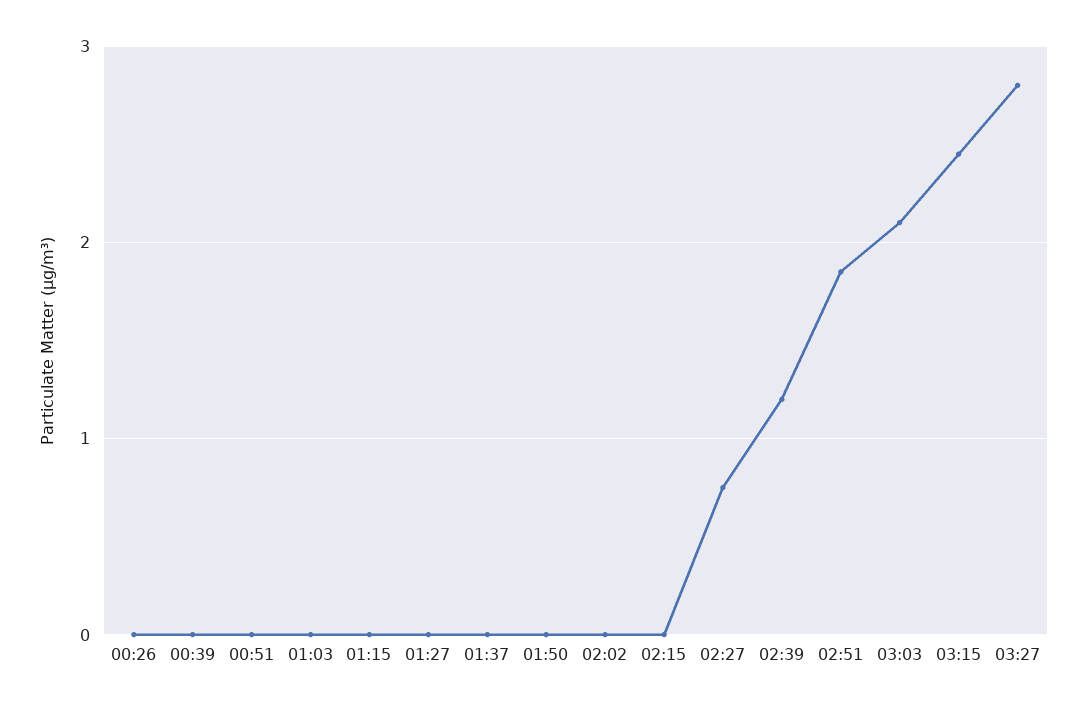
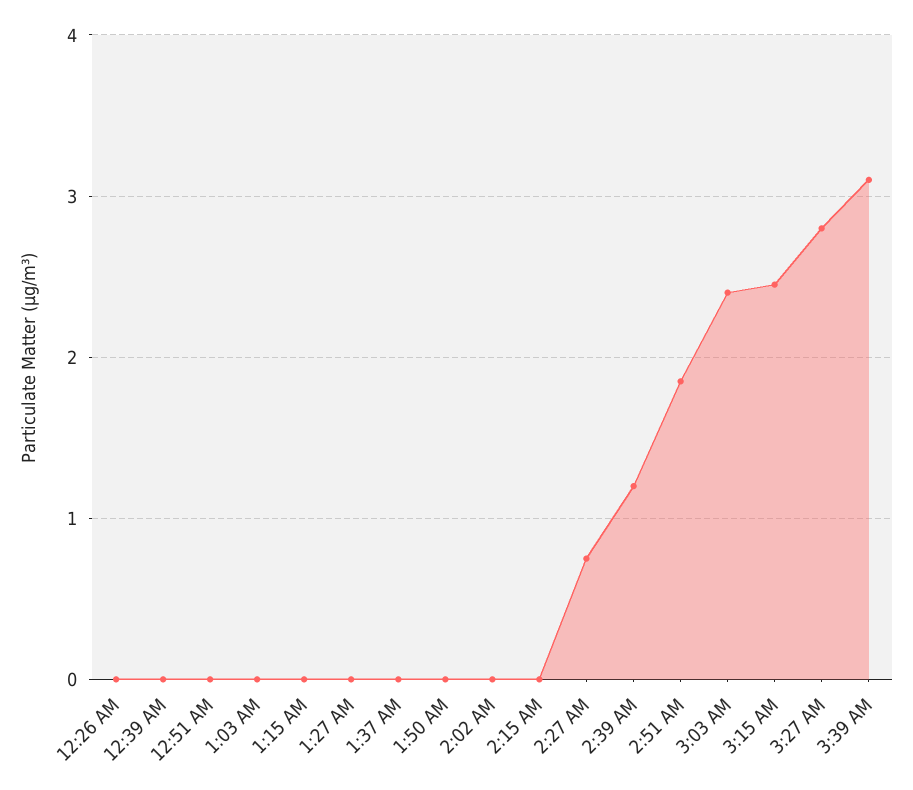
03:03: 2.1 -> 2.4
3:39 AM: none -> 3.1

